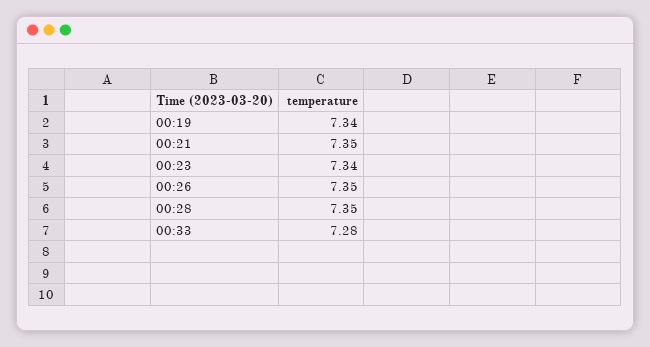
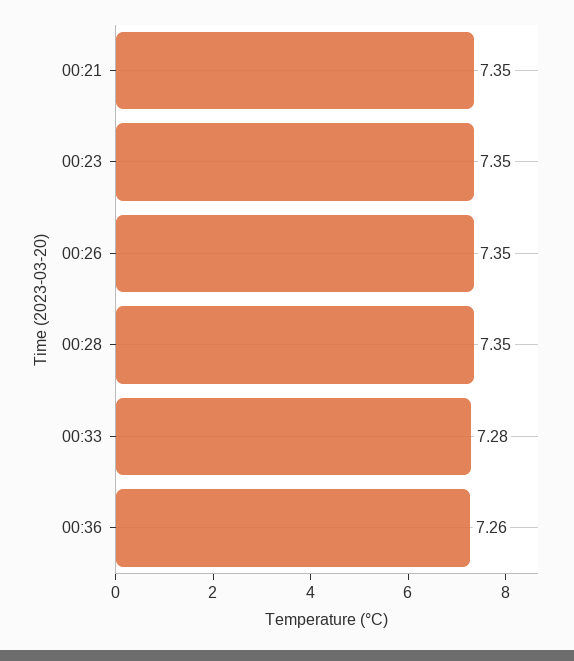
00:19: 7.34 -> none
00:23: 7.34 -> 7.35
00:36: none -> 7.26

